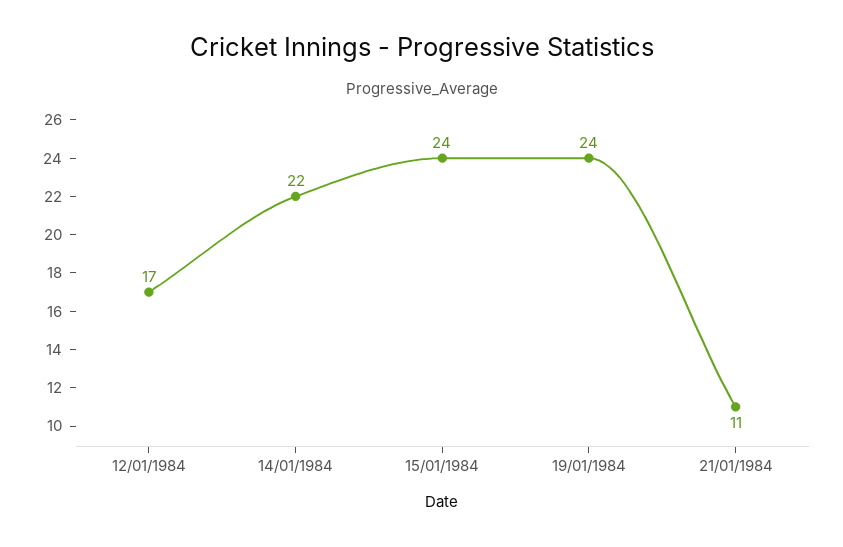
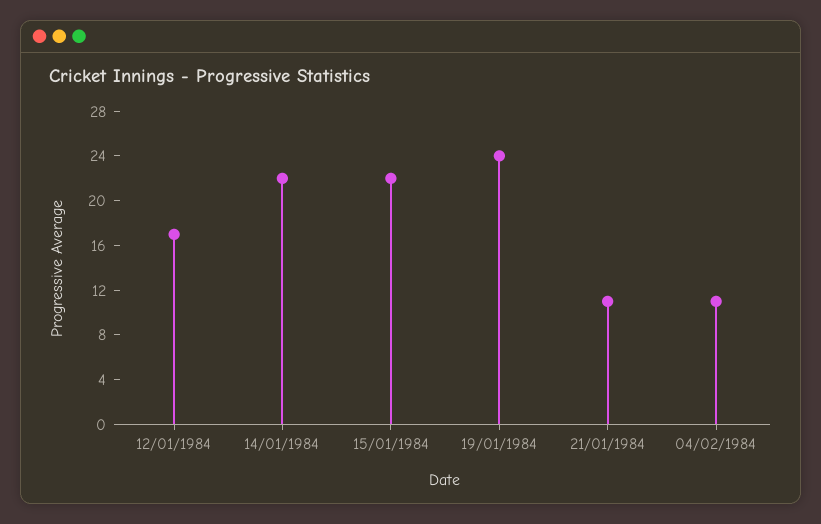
15/01/1984: 24 -> 22
04/02/1984: none -> 11

